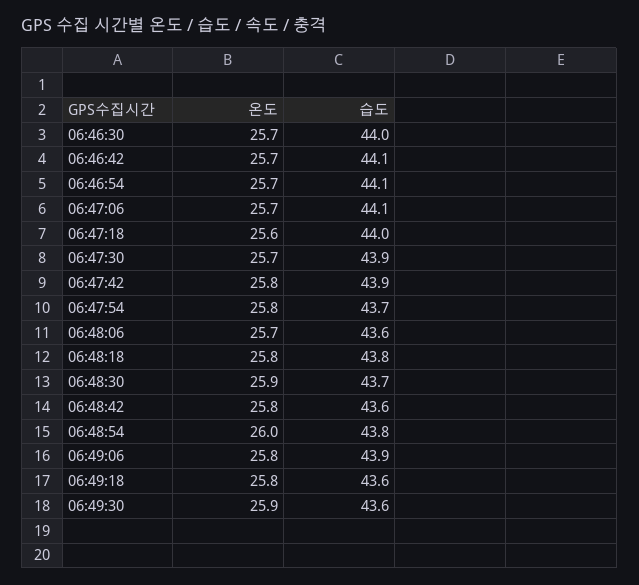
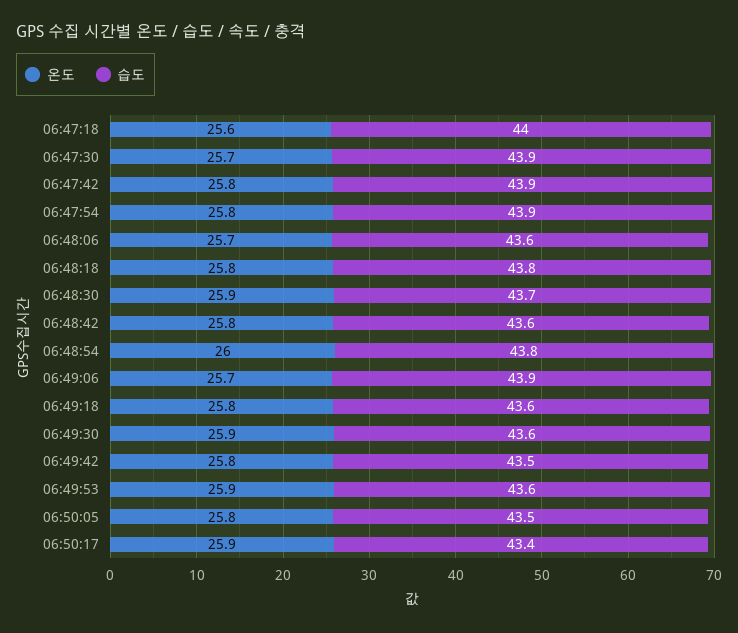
온도, 06:46:30: 25.7 -> none
습도, 06:46:30: 44 -> none
온도, 06:46:42: 25.7 -> none
습도, 06:46:42: 44.1 -> none
온도, 06:46:54: 25.7 -> none
습도, 06:46:54: 44.1 -> none
온도, 06:47:06: 25.7 -> none
습도, 06:47:06: 44.1 -> none
습도, 06:47:54: 43.7 -> 43.9
온도, 06:49:06: 25.8 -> 25.7
온도, 06:49:42: none -> 25.8
습도, 06:49:42: none -> 43.5
온도, 06:49:53: none -> 25.9
습도, 06:49:53: none -> 43.6
온도, 06:50:05: none -> 25.8
습도, 06:50:05: none -> 43.5
온도, 06:50:17: none -> 25.9
습도, 06:50:17: none -> 43.4

